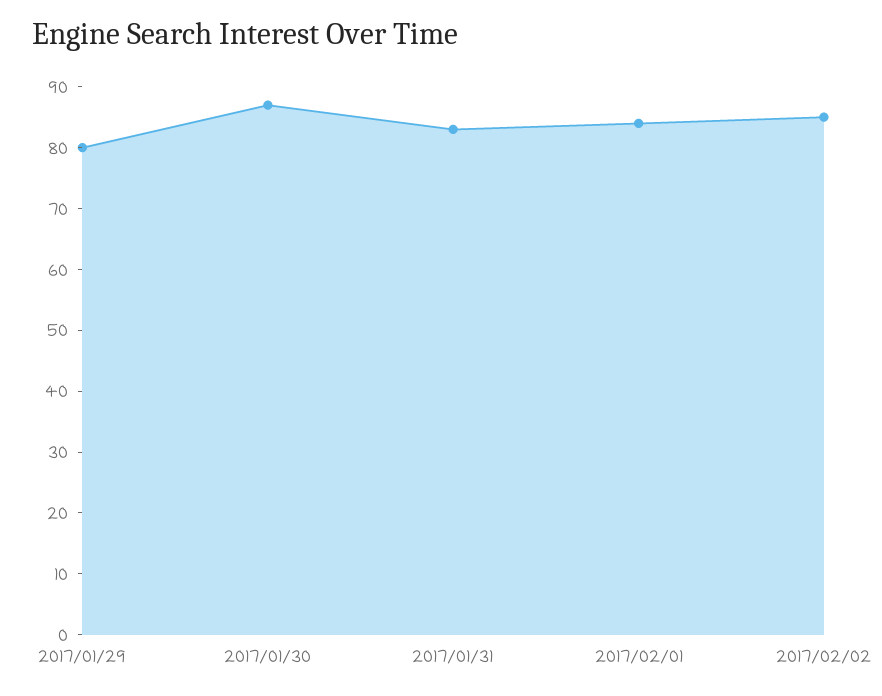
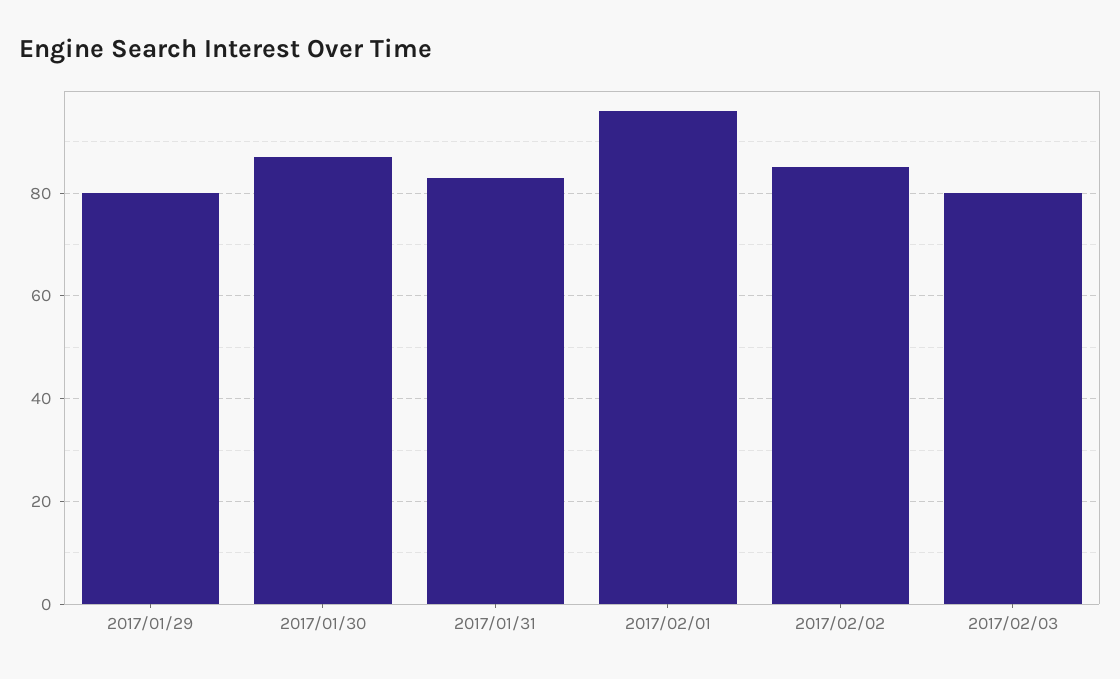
2017/02/01: 85 -> 95
2017/02/03: none -> 80

